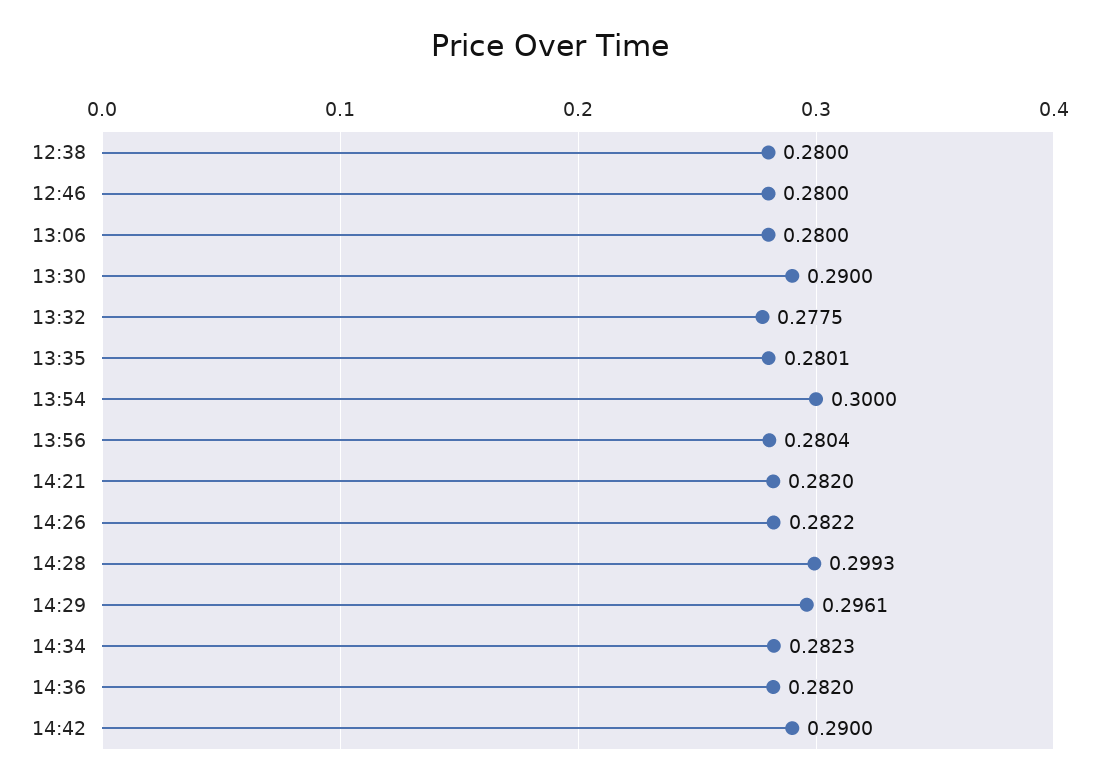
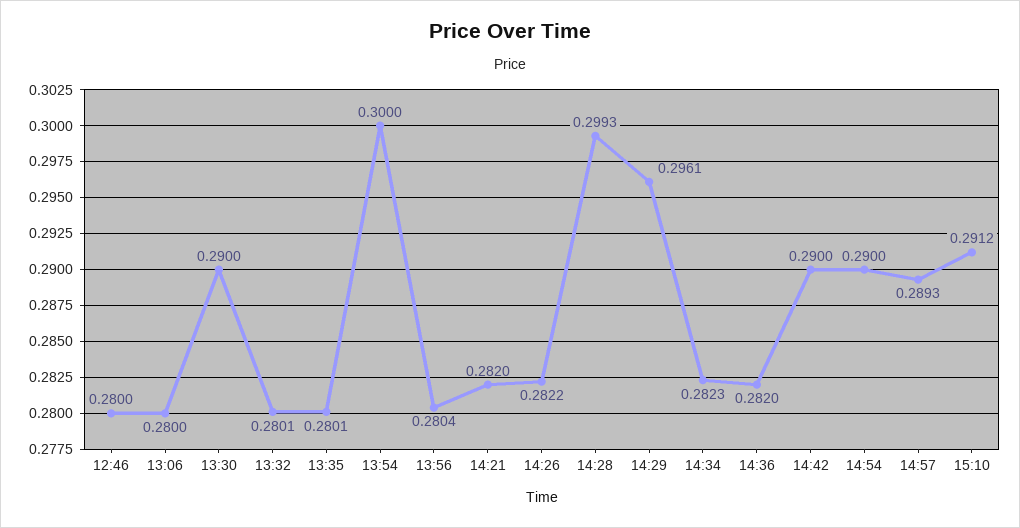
12:38: 0.28 -> none
13:32: 0.2775 -> 0.2801
14:54: none -> 0.29
14:57: none -> 0.2893
15:10: none -> 0.2912

